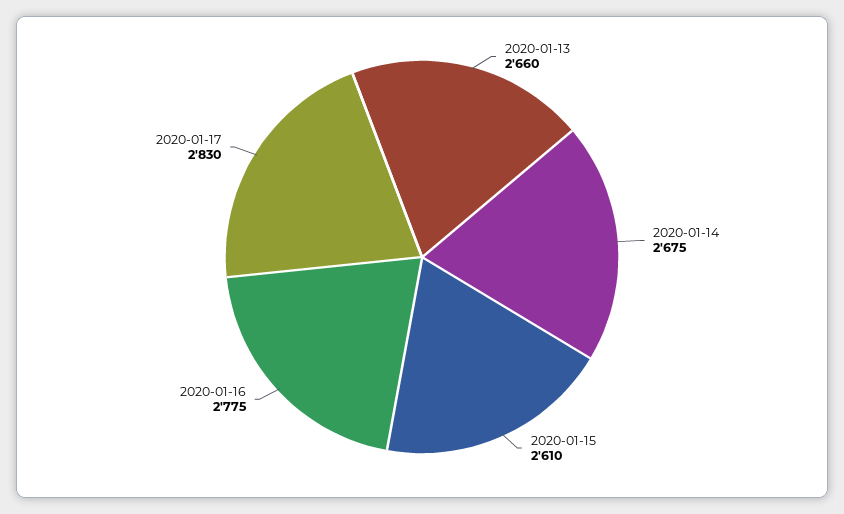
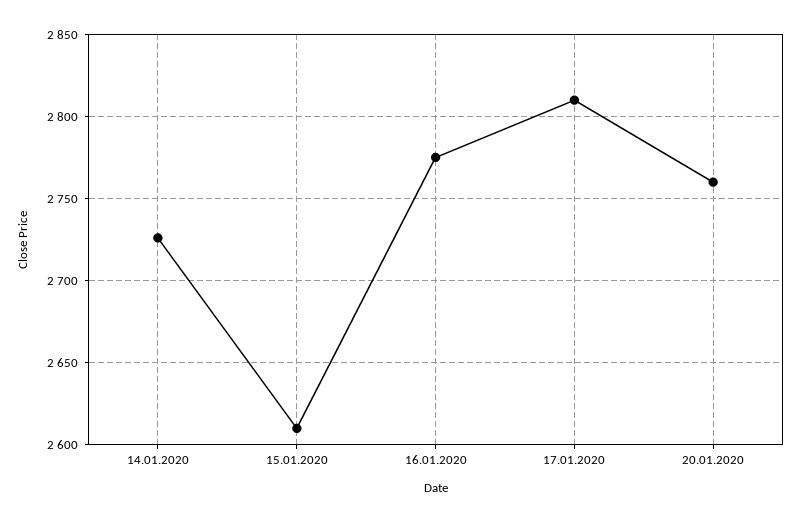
2020-01-13: 2660 -> none
2020-01-14: 2675 -> 2725
2020-01-17: 2830 -> 2810
20.01.2020: none -> 2760

